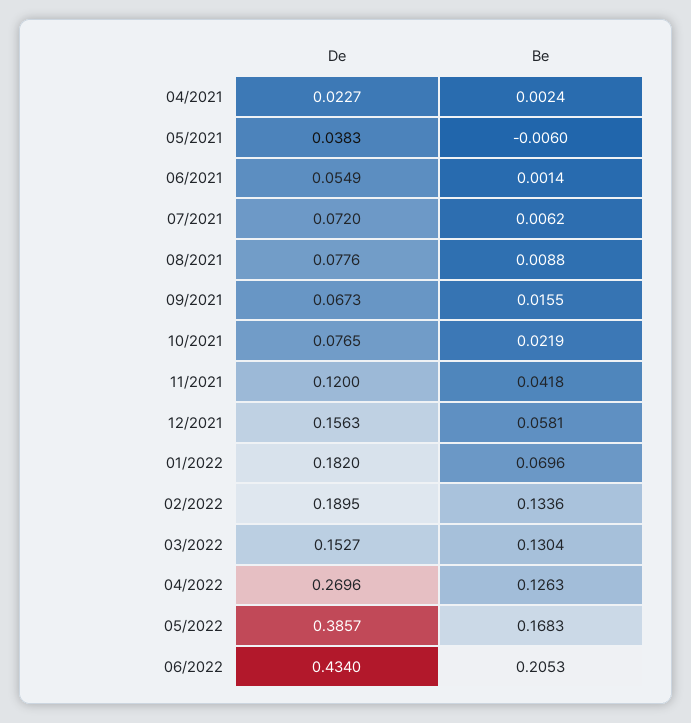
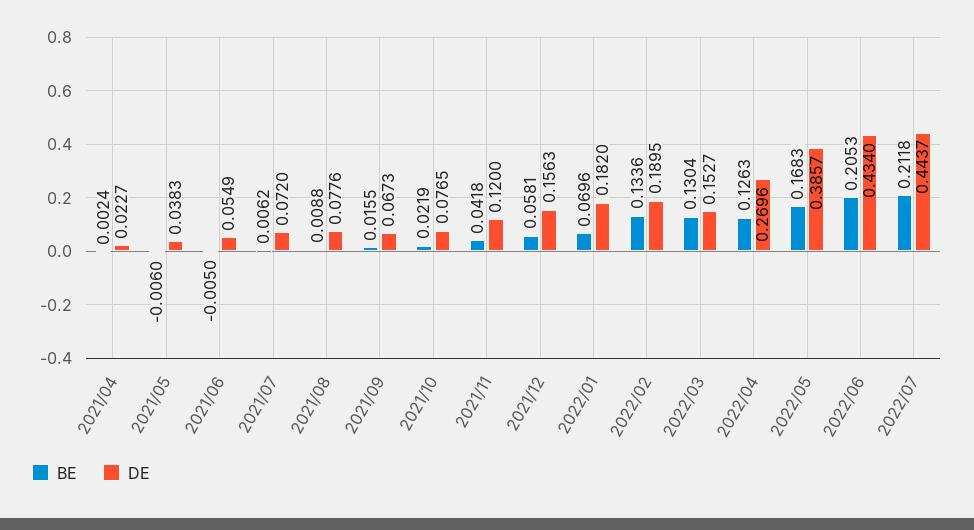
Be, 06/2021: 0.0014 -> -0.005
Be, 2022/07: none -> 0.2118
De, 2022/07: none -> 0.4437

